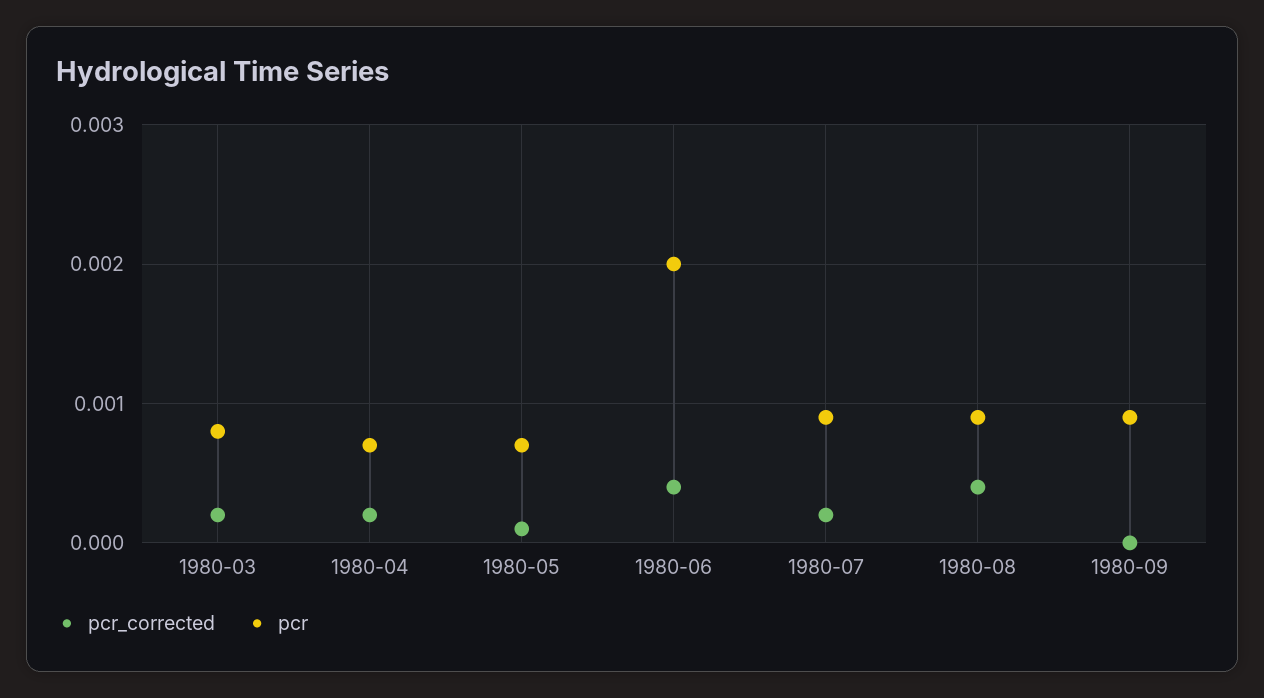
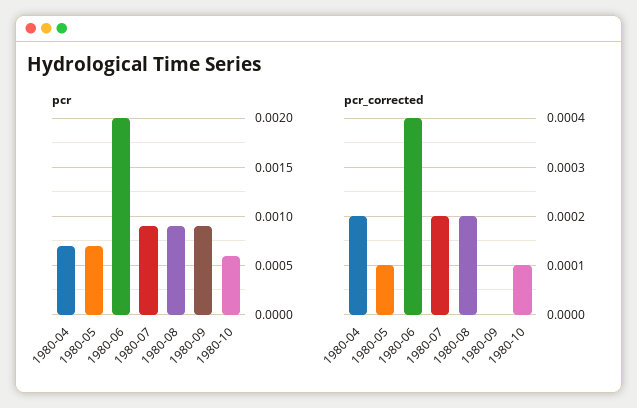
pcr_corrected, 1980-03: 0.0002 -> none
pcr, 1980-03: 0.0008 -> none
pcr_corrected, 1980-08: 0.0004 -> 0.0002
pcr, 1980-10: none -> 0.0006
pcr_corrected, 1980-10: none -> 0.0001

